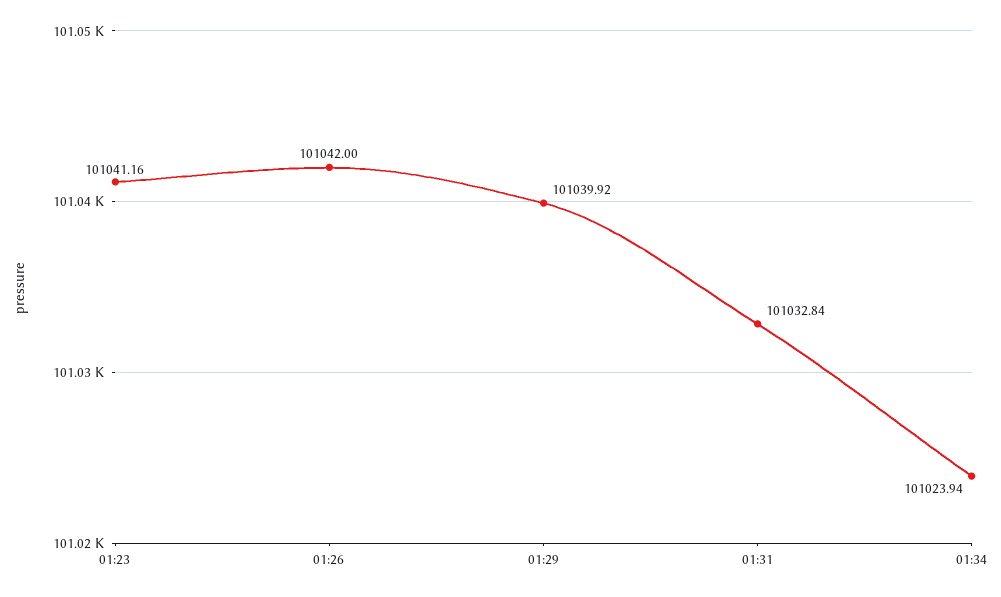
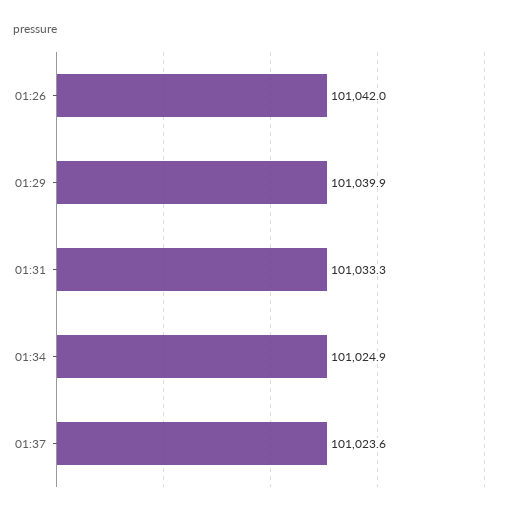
01:23: 101041.16 -> none
01:31: 101032.84 -> 101033.3
01:34: 101023.94 -> 101024.9
01:37: none -> 101023.6

